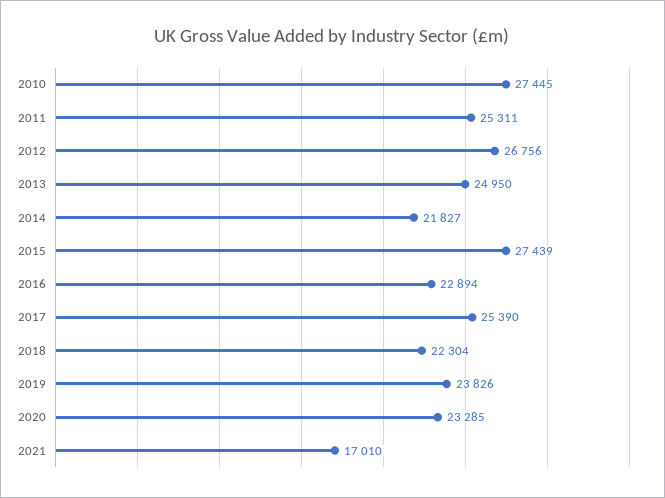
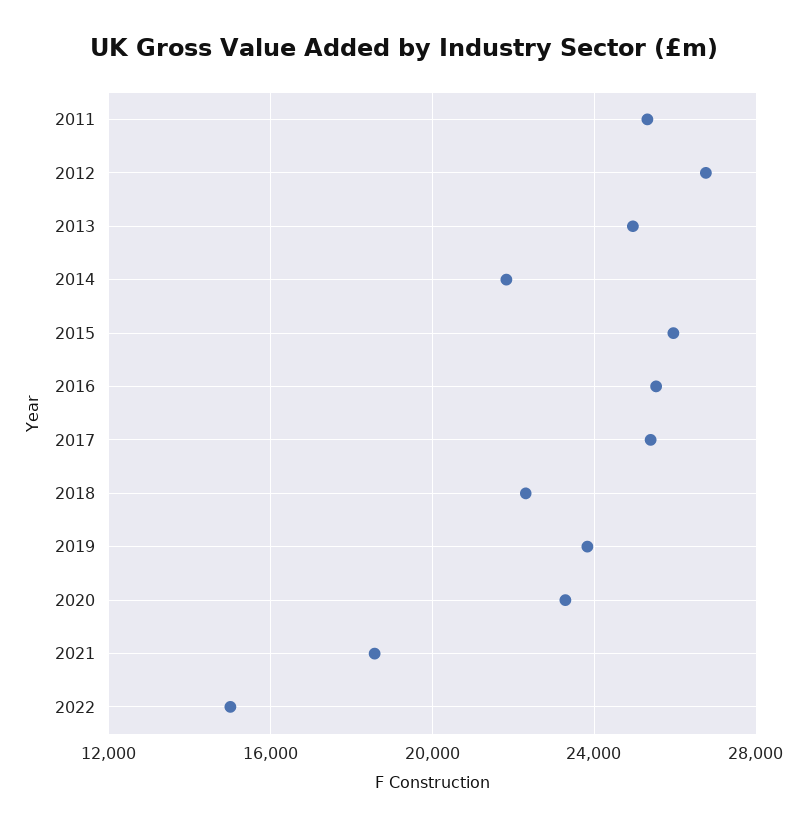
2010: 27445 -> none
2015: 27439 -> 26000
2016: 22894 -> 25500
2021: 17010 -> 18500
2022: none -> 15000

